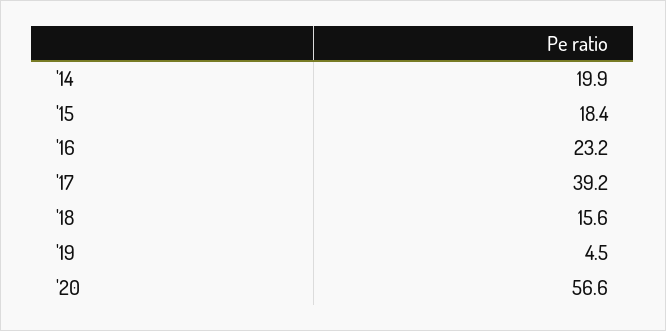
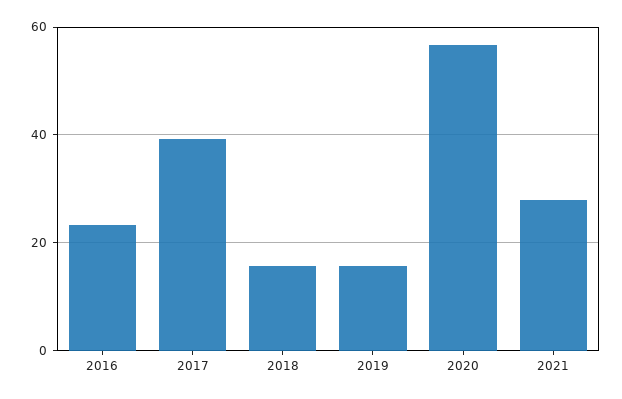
'14: 19.9 -> none
'15: 18.4 -> none
'19: 4.5 -> 16
2021: none -> 28

